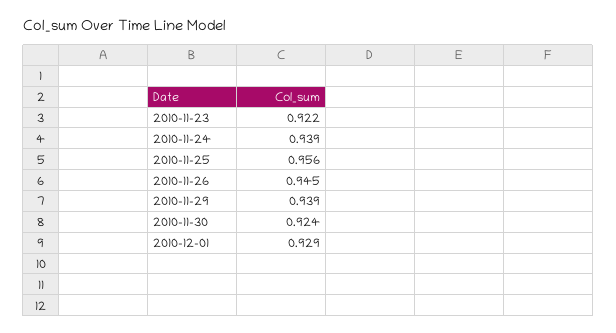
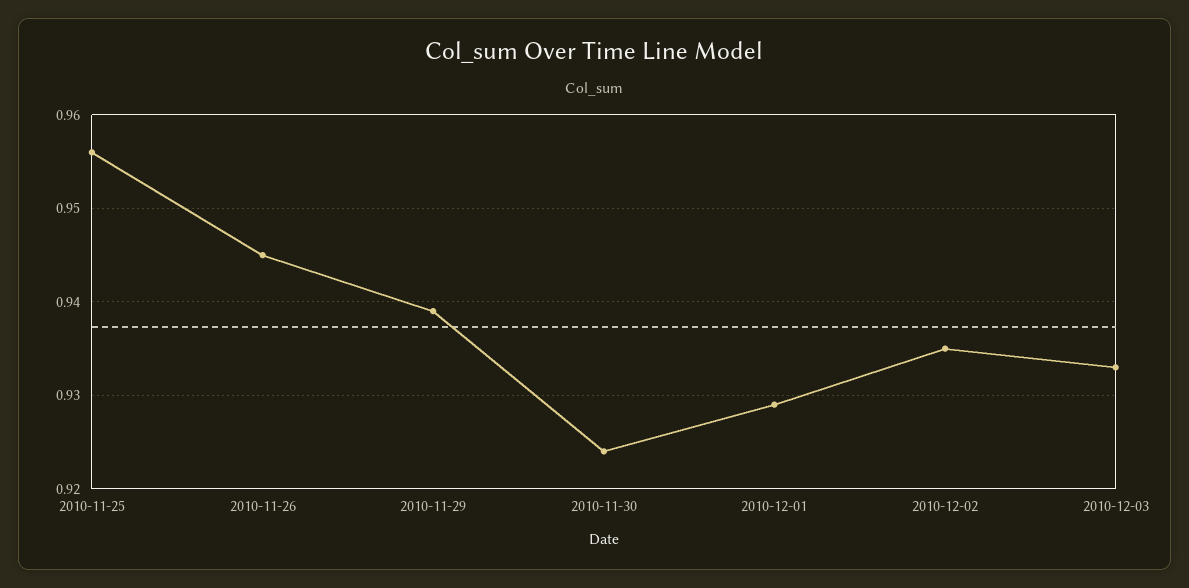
2010-11-23: 0.922 -> none
2010-11-24: 0.939 -> none
2010-12-02: none -> 0.935
2010-12-03: none -> 0.933

